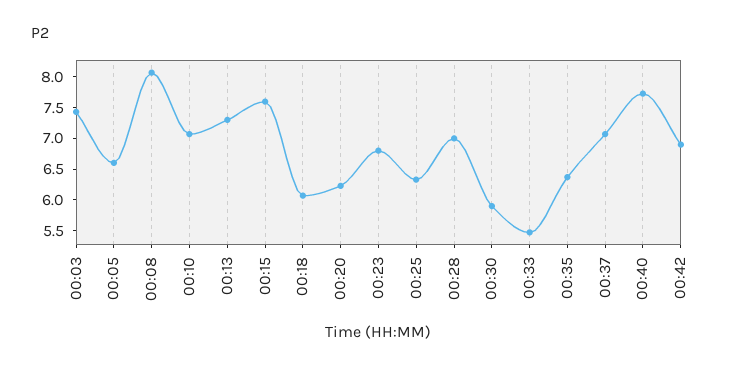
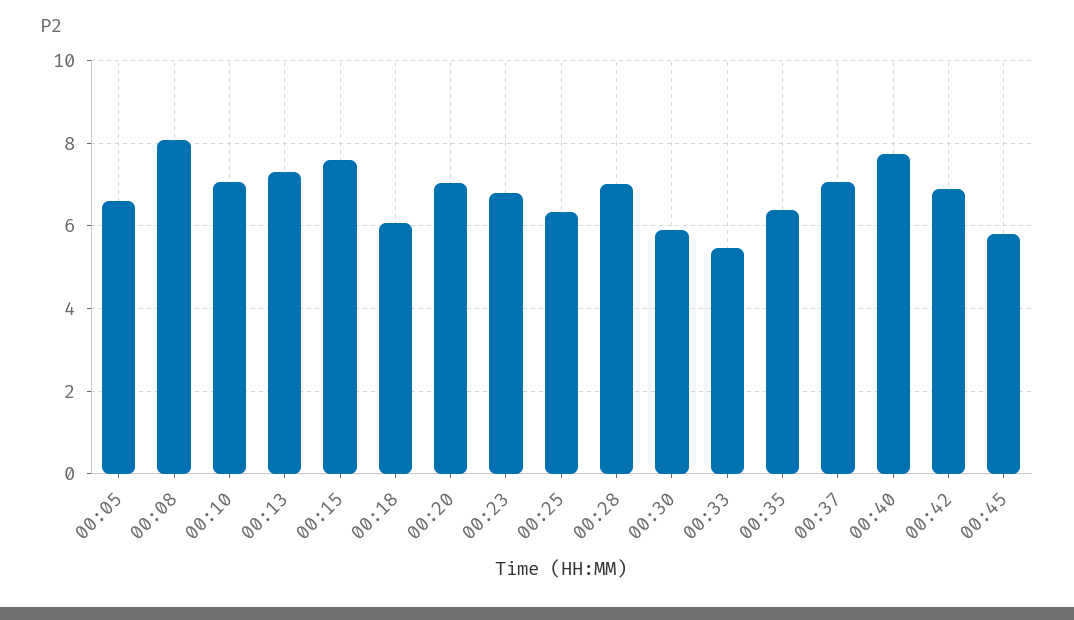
00:03: 7.5 -> none
00:20: 6.25 -> 7
00:45: none -> 5.8

